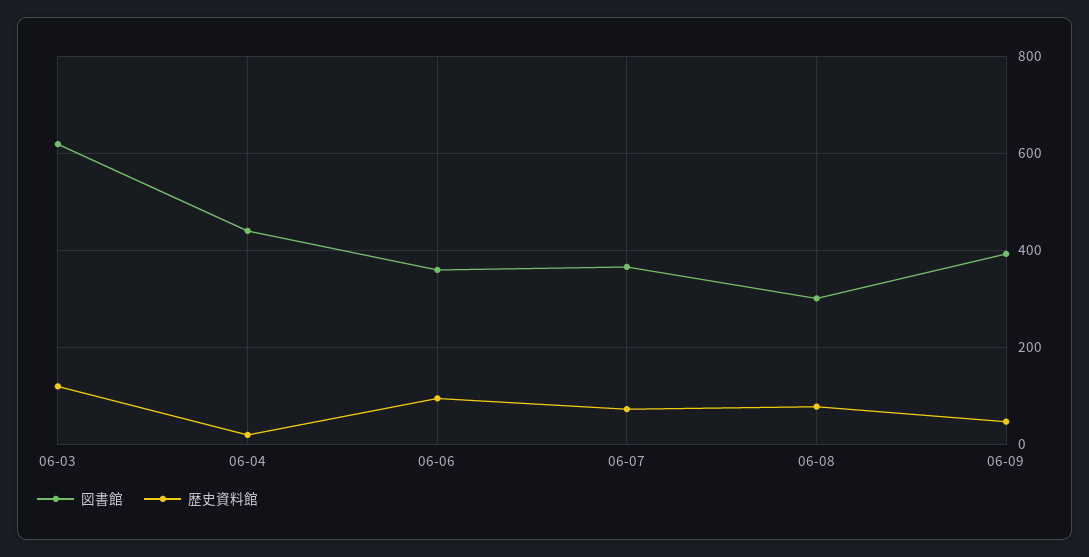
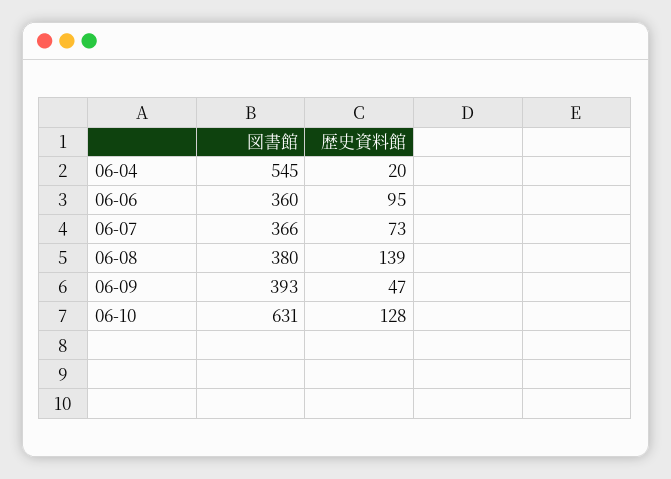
図書館, 06-03: 620 -> none
歴史資料館, 06-03: 120 -> none
図書館, 06-04: 440 -> 545
図書館, 06-08: 300 -> 380
歴史資料館, 06-08: 80 -> 139
図書館, 06-10: none -> 631
歴史資料館, 06-10: none -> 128

